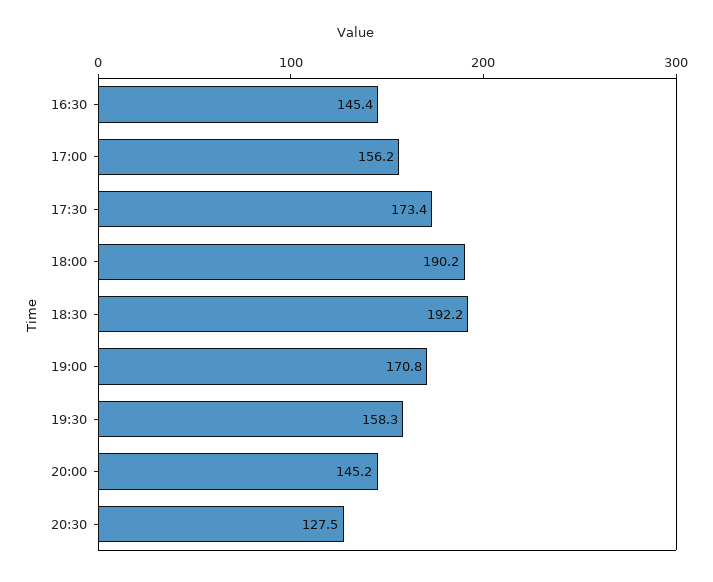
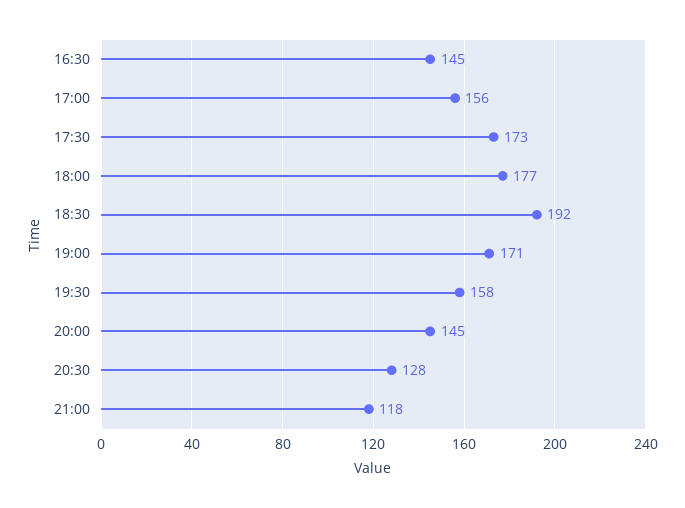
18:00: 190.2 -> 177
21:00: none -> 118

